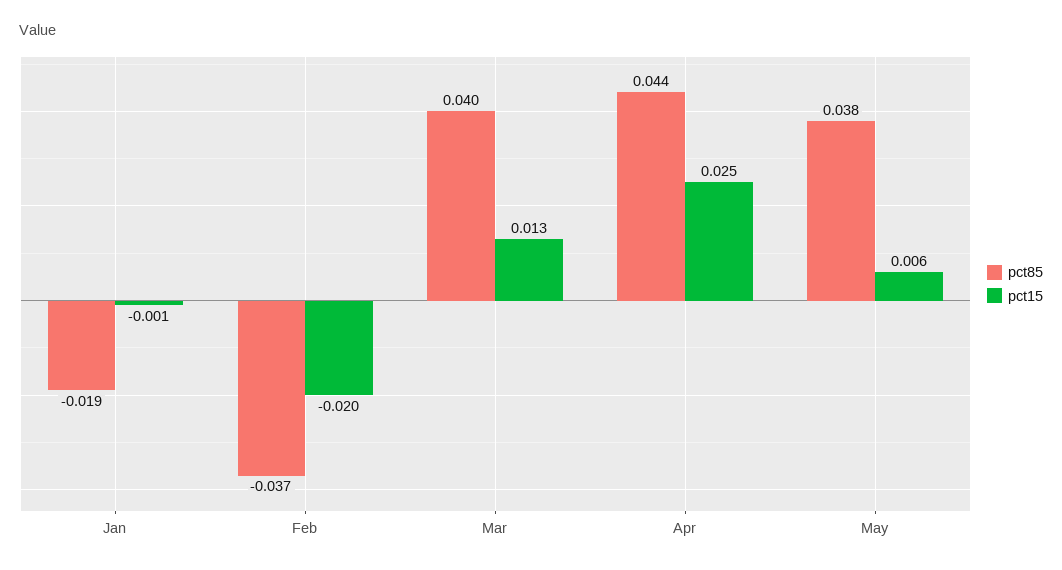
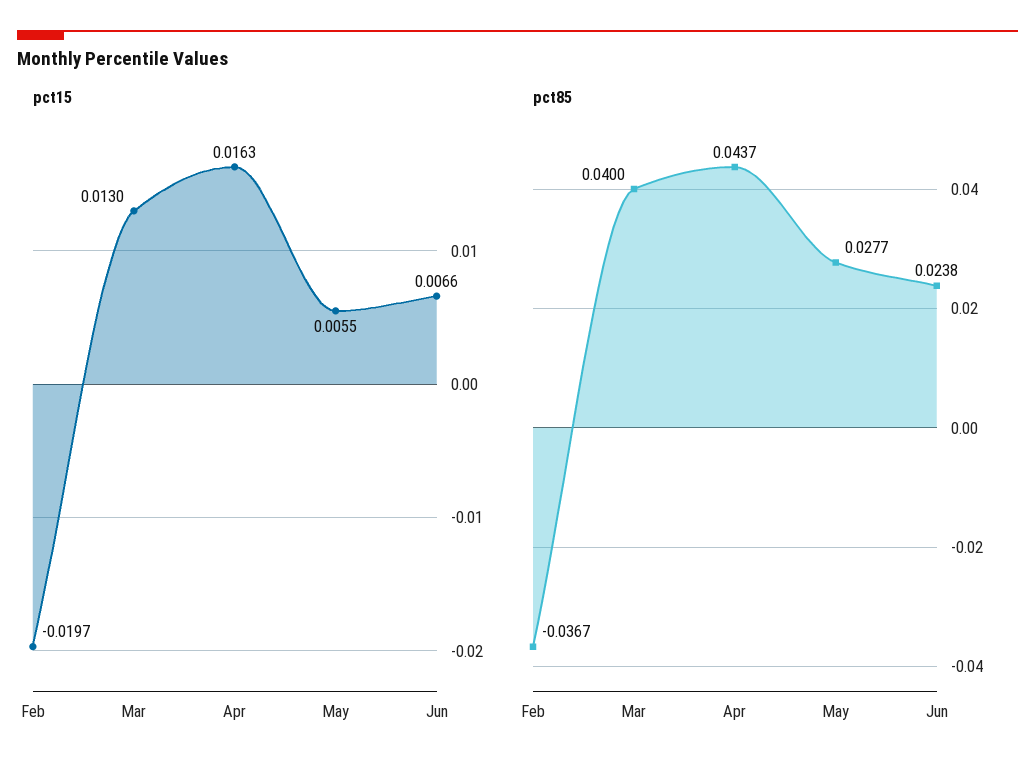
pct85, Jan: -0.019 -> none
pct15, Jan: -0.001 -> none
pct15, Apr: 0.025 -> 0.0163
pct85, May: 0.038 -> 0.0277
pct15, Jun: none -> 0.0066
pct85, Jun: none -> 0.0238

